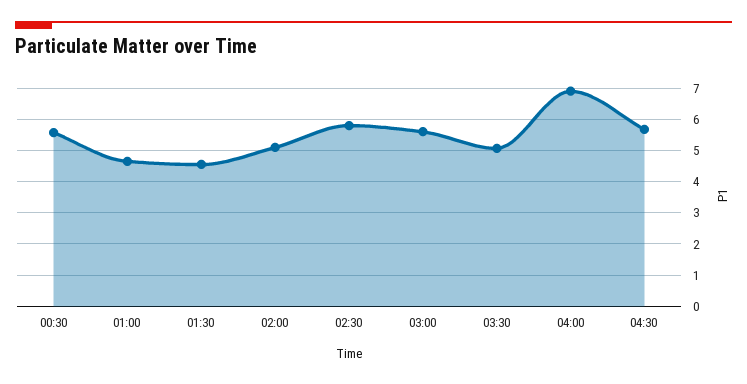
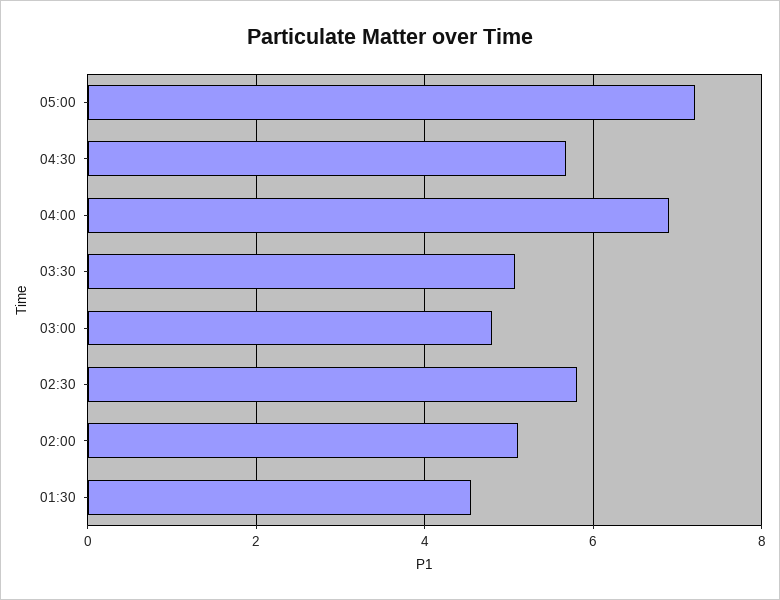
00:30: 5.6 -> none
01:00: 4.6 -> none
03:00: 5.6 -> 4.8
05:00: none -> 7.2

